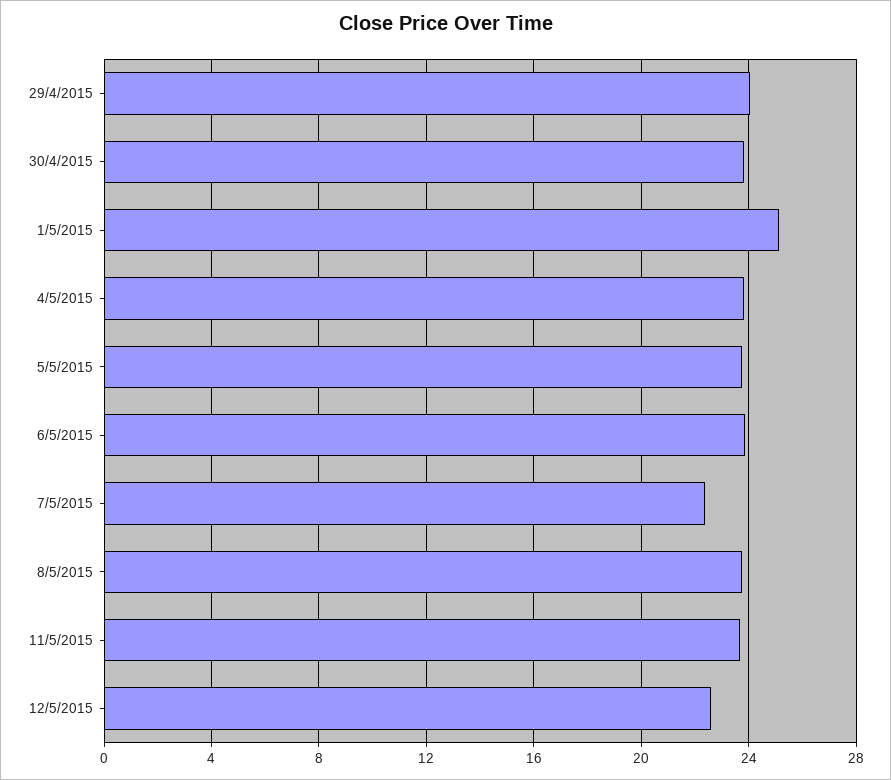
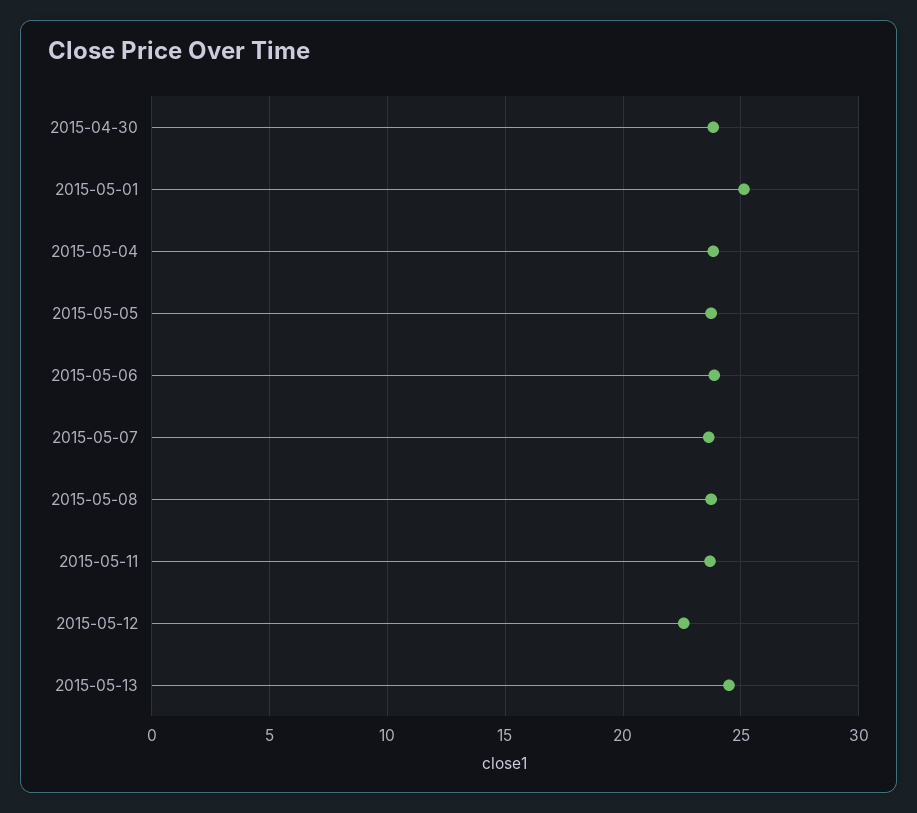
29/4/2015: 24 -> none
7/5/2015: 22.5 -> 23.5
2015-05-13: none -> 24.5

